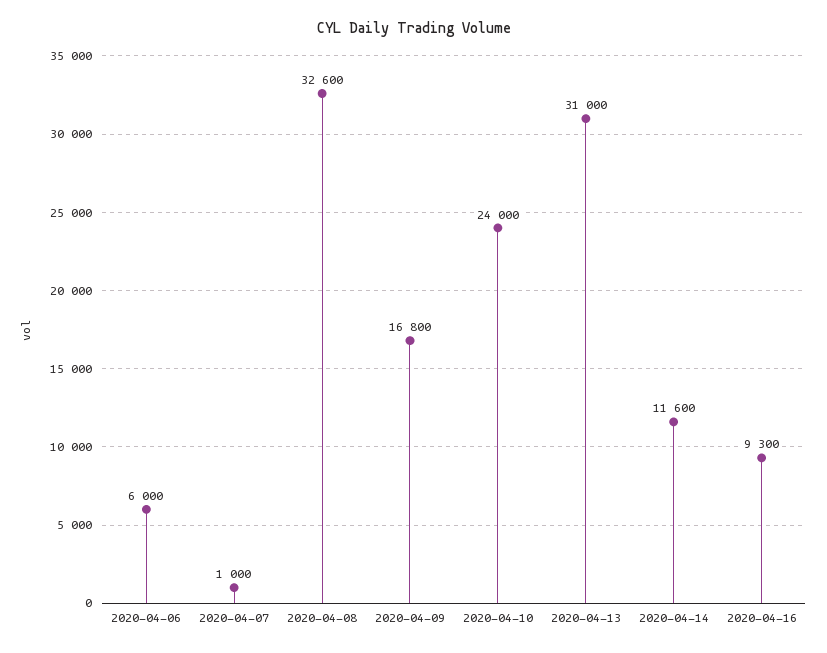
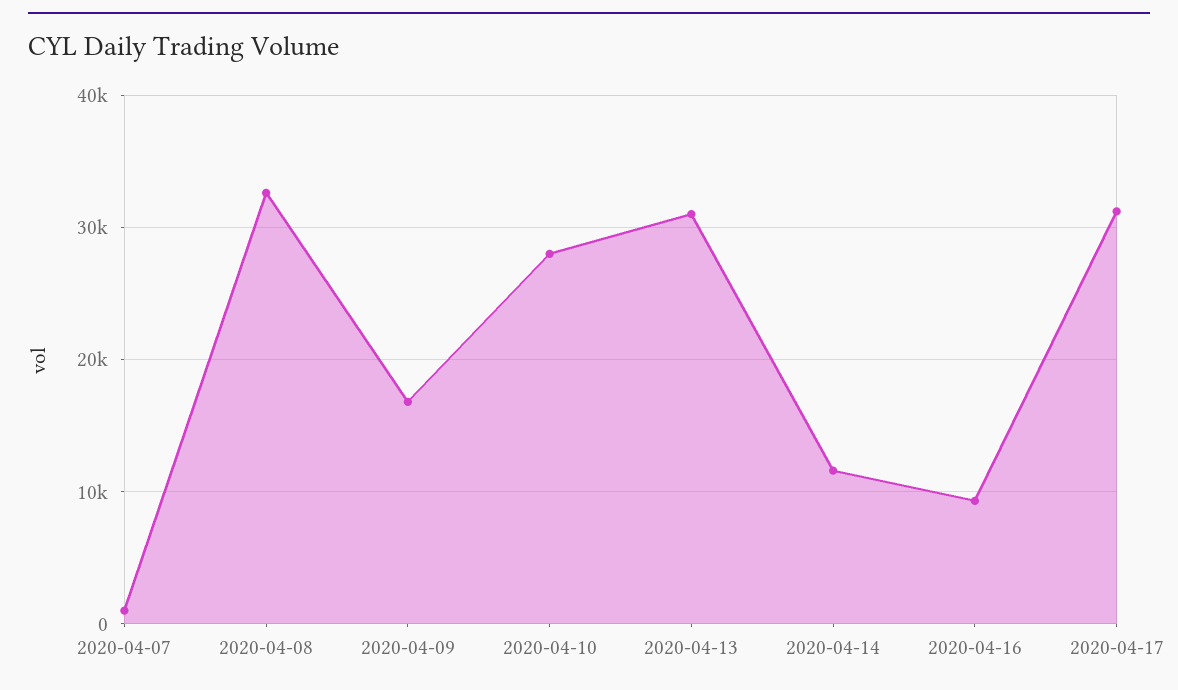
2020-04-06: 6000 -> none
2020-04-10: 24000 -> 28000
2020-04-17: none -> 31000

